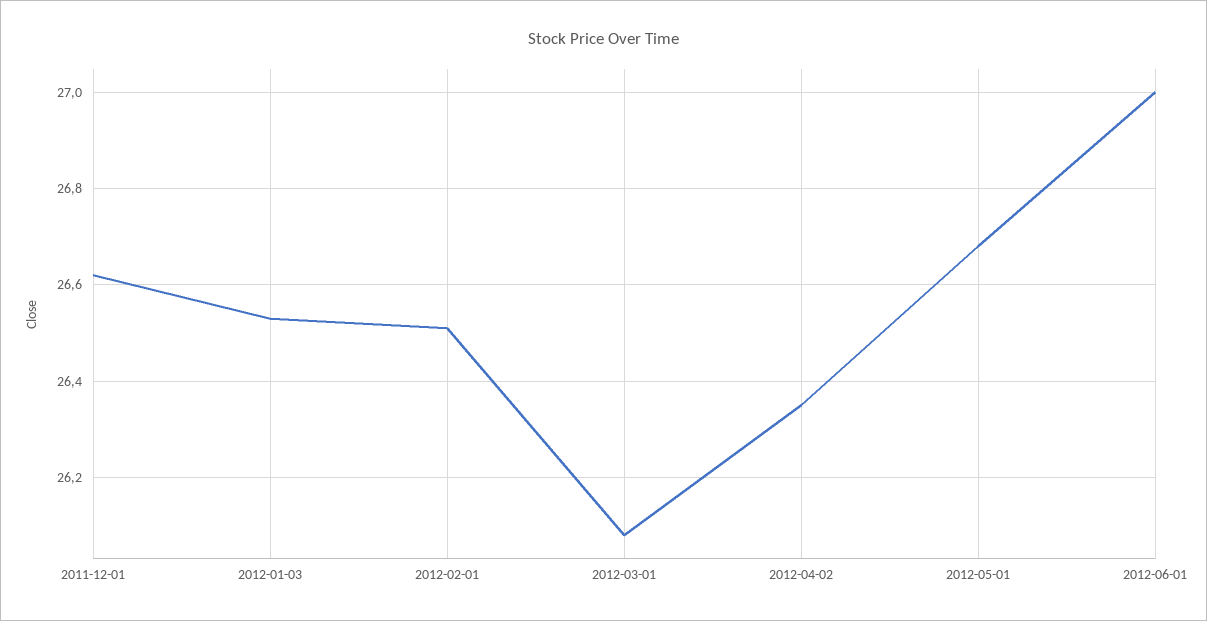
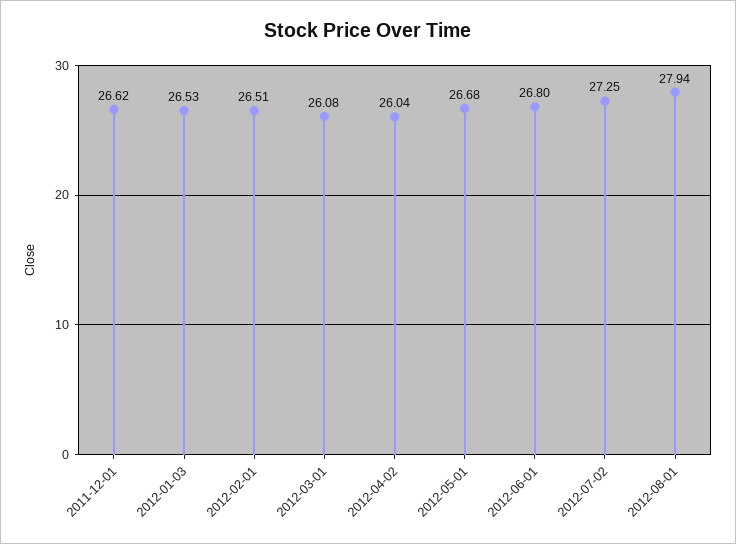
2012-04-02: 26.35 -> 26.04
2012-06-01: 27 -> 26.8
2012-07-02: none -> 27.25
2012-08-01: none -> 27.94

